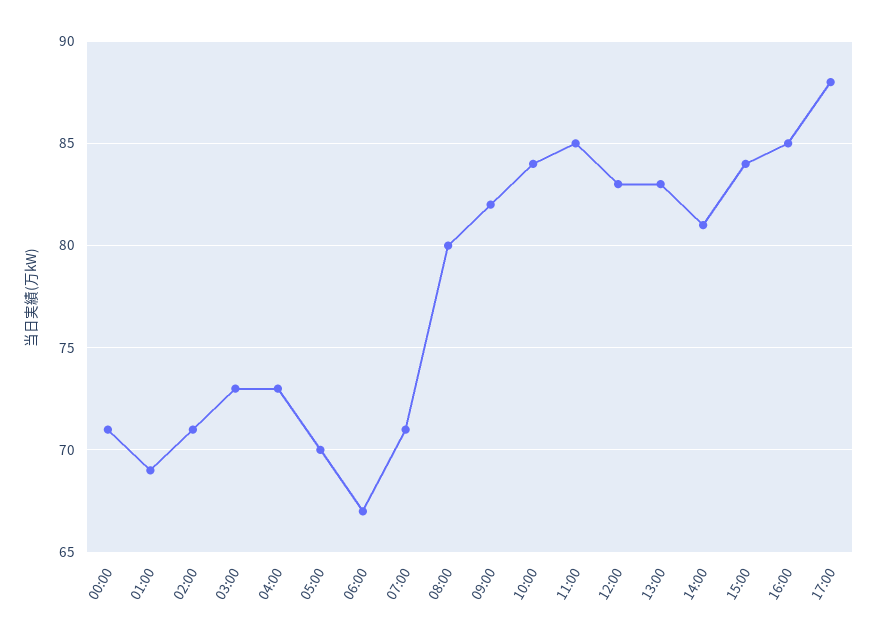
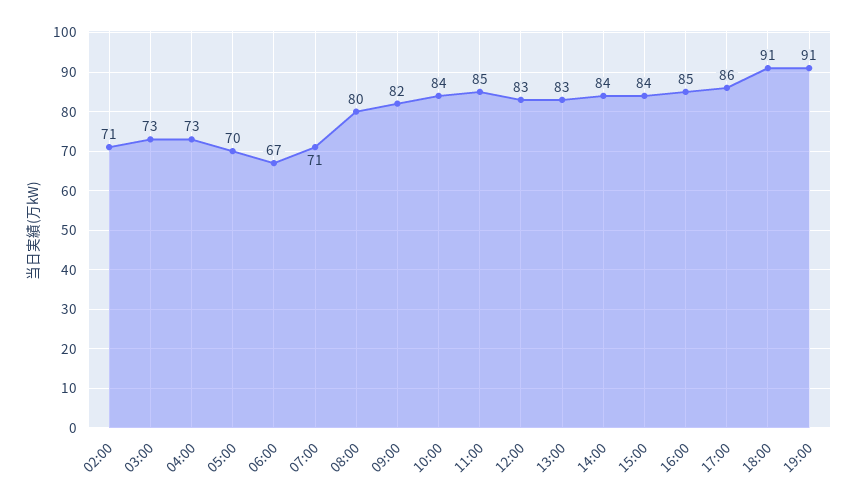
00:00: 71 -> none
01:00: 69 -> none
14:00: 81 -> 84
17:00: 88 -> 86
18:00: none -> 91
19:00: none -> 91

